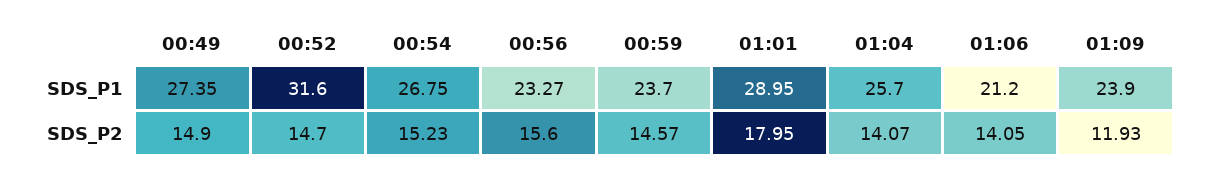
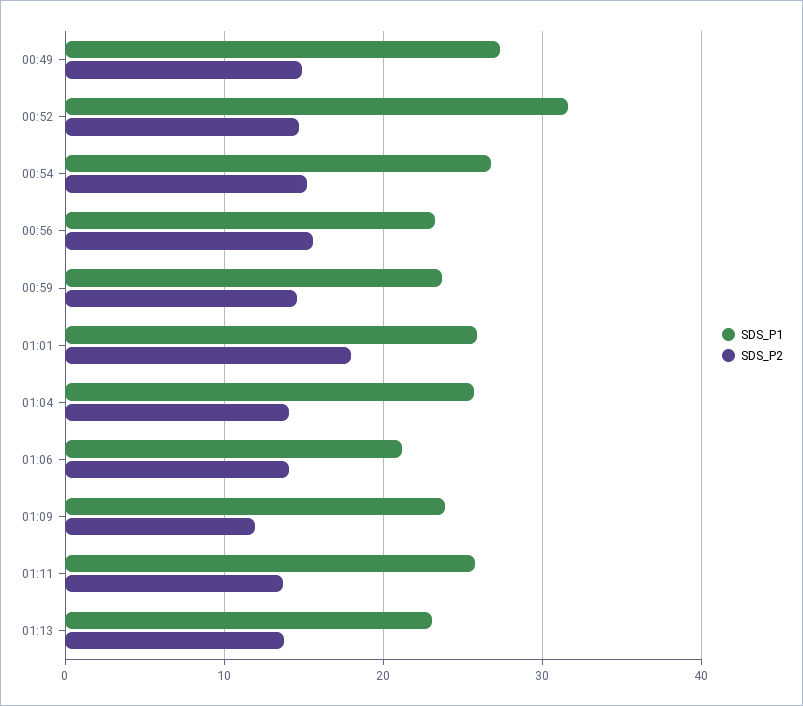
SDS_P1, 01:01: 28.95 -> 26
SDS_P1, 01:11: none -> 26
SDS_P2, 01:11: none -> 14
SDS_P1, 01:13: none -> 23
SDS_P2, 01:13: none -> 14

